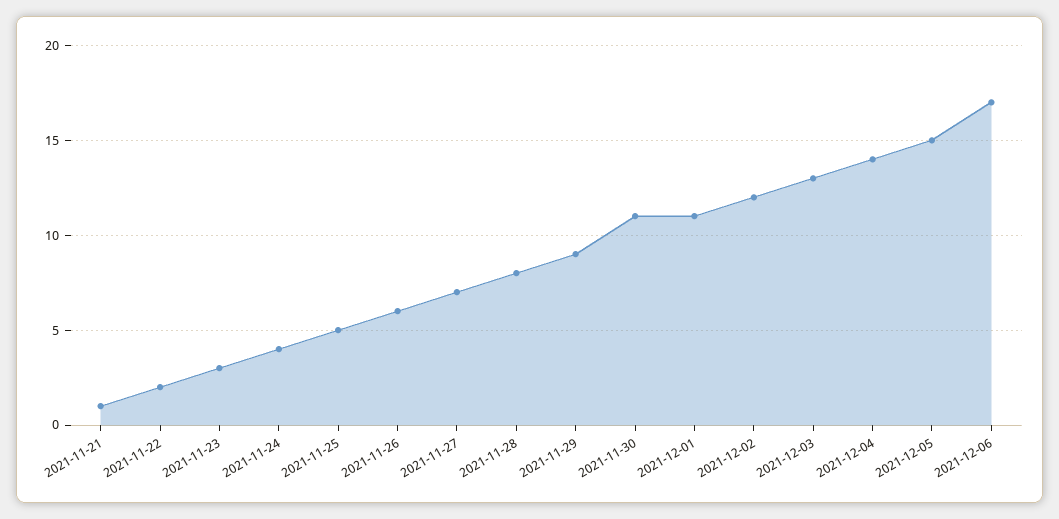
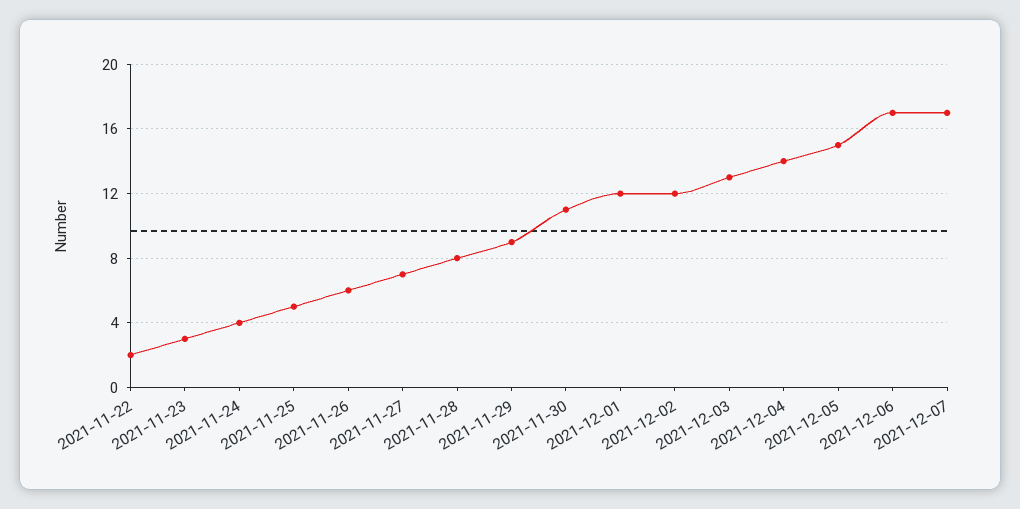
2021-11-21: 1 -> none
2021-12-01: 11 -> 12
2021-12-07: none -> 17

